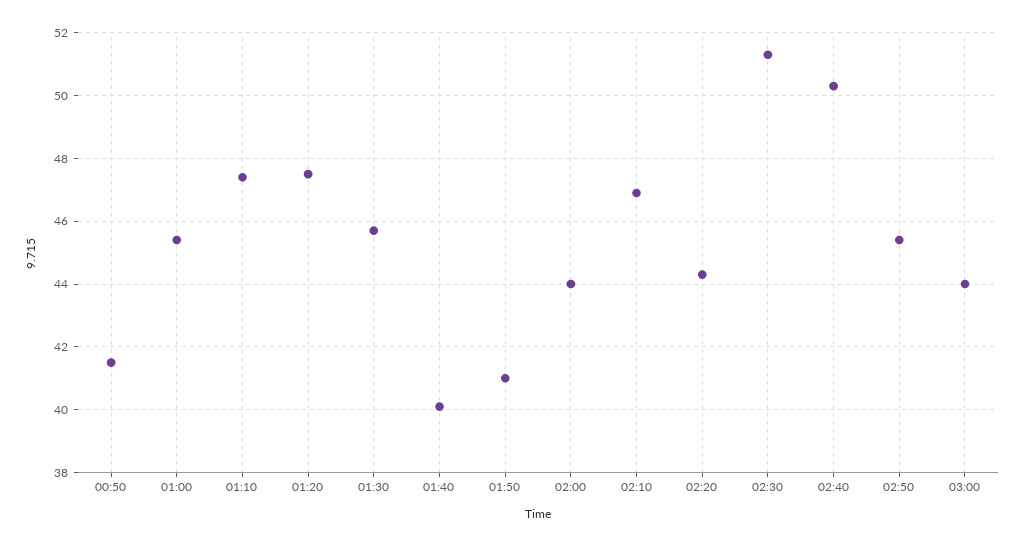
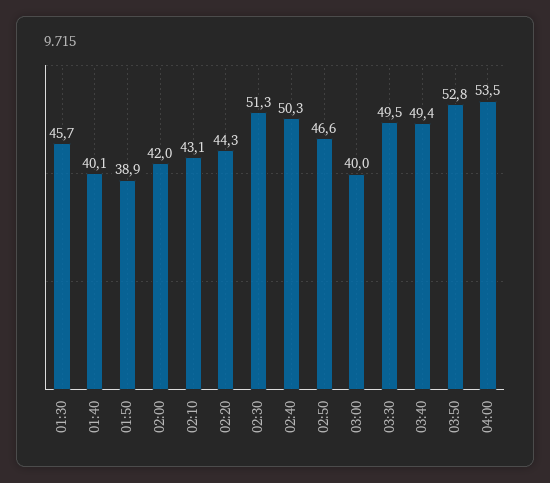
00:50: 41.5 -> none
01:00: 45.5 -> none
01:10: 47.5 -> none
01:20: 47.5 -> none
01:50: 41 -> 38.9
02:00: 44 -> 42
02:10: 47 -> 43.1
02:50: 45.5 -> 46.6
03:00: 44 -> 40
03:30: none -> 49.5
03:40: none -> 49.4
03:50: none -> 52.8
04:00: none -> 53.5

